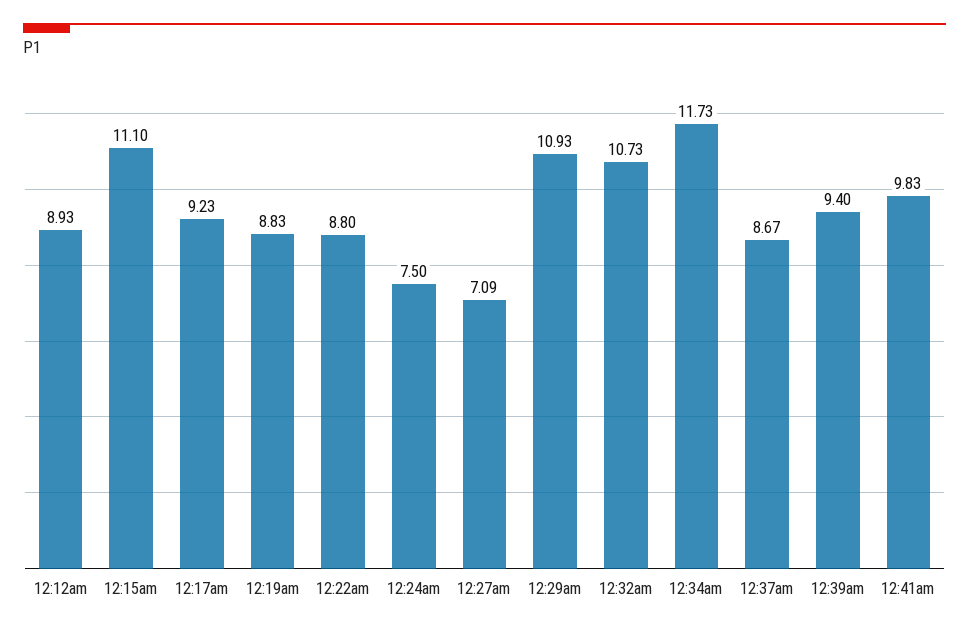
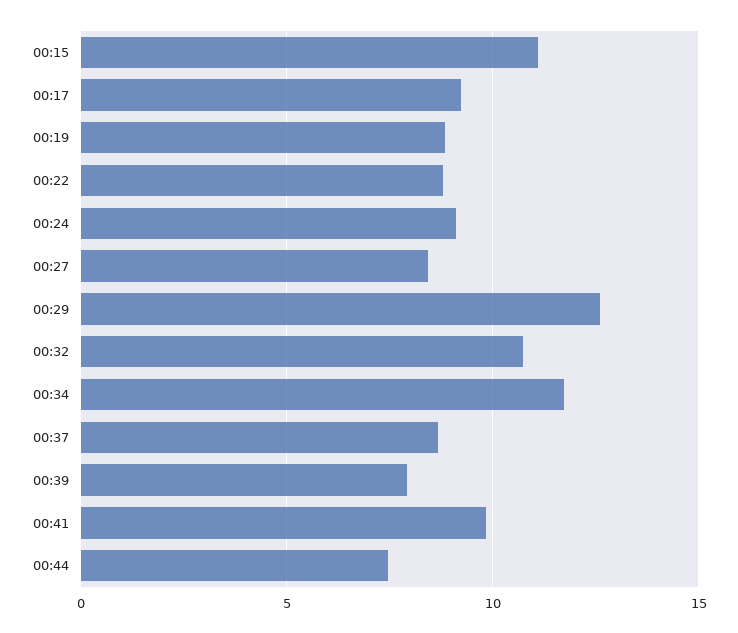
12:12am: 8.93 -> none
12:24am: 7.5 -> 9
12:27am: 7.09 -> 8.5
12:29am: 10.93 -> 12.5
12:39am: 9.4 -> 8
00:44: none -> 7.5

